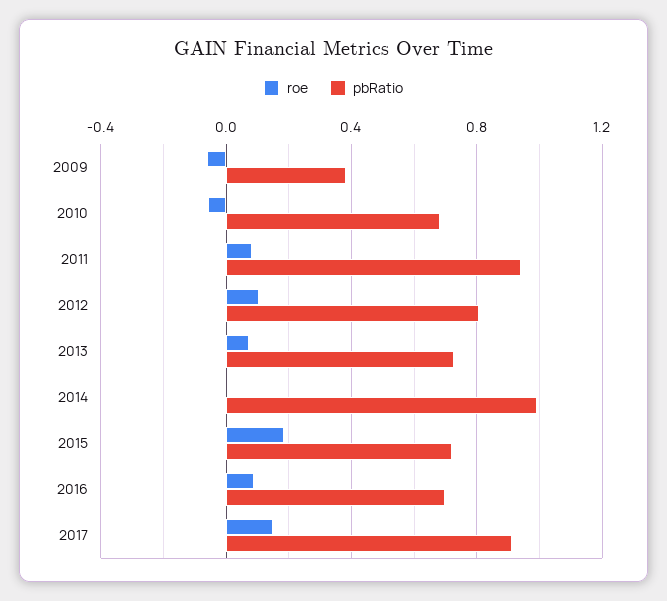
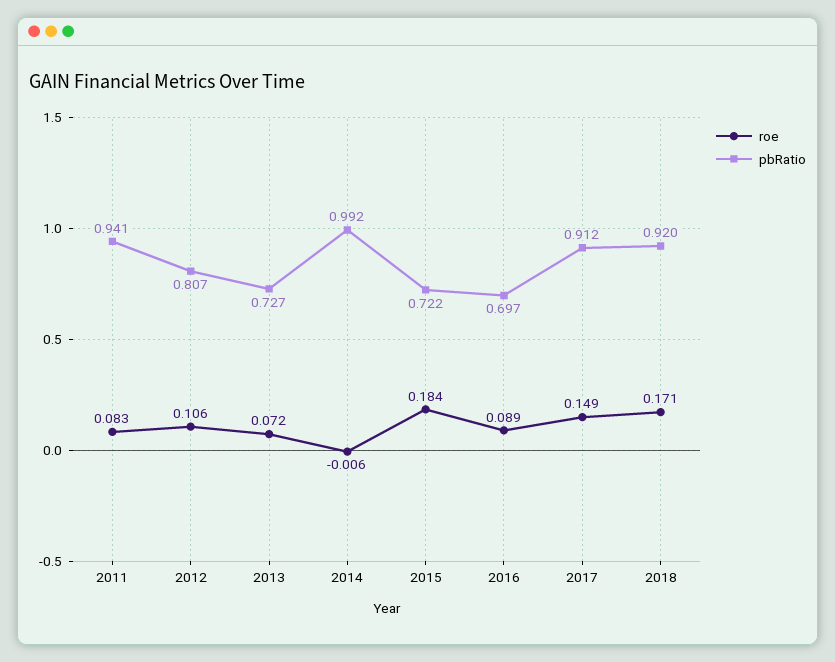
roe, 2009: -0.05 -> none
pbRatio, 2009: 0.4 -> none
roe, 2010: -0.05 -> none
pbRatio, 2010: 0.7 -> none
roe, 2018: none -> 0.171
pbRatio, 2018: none -> 0.92

